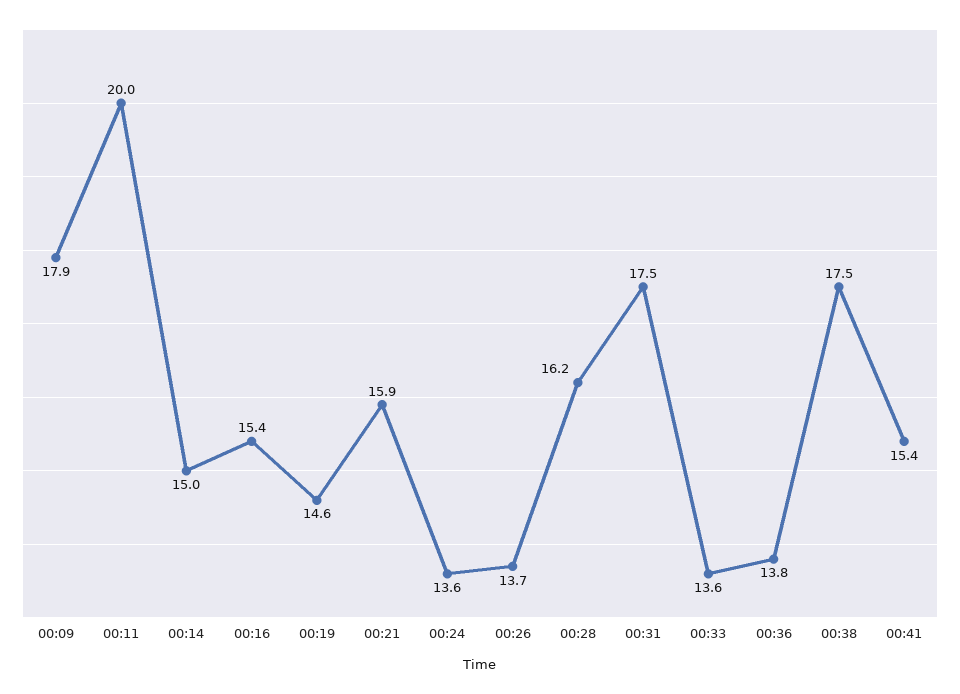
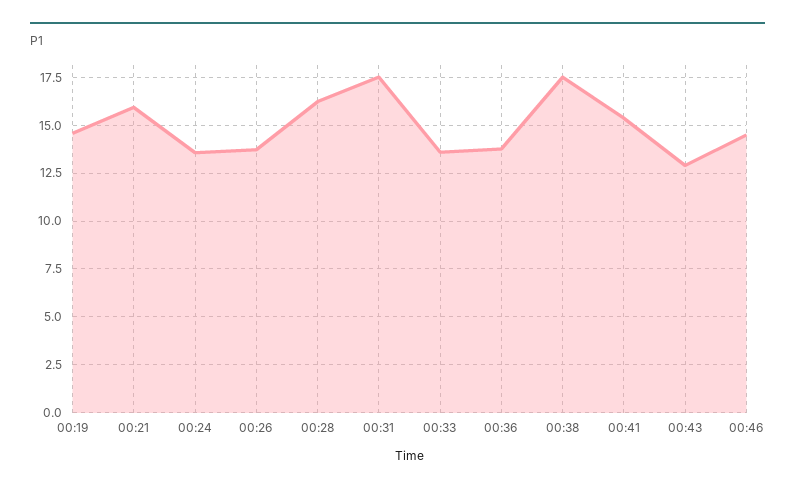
00:09: 17.9 -> none
00:11: 20 -> none
00:14: 15 -> none
00:16: 15.4 -> none
00:43: none -> 13
00:46: none -> 14.5

